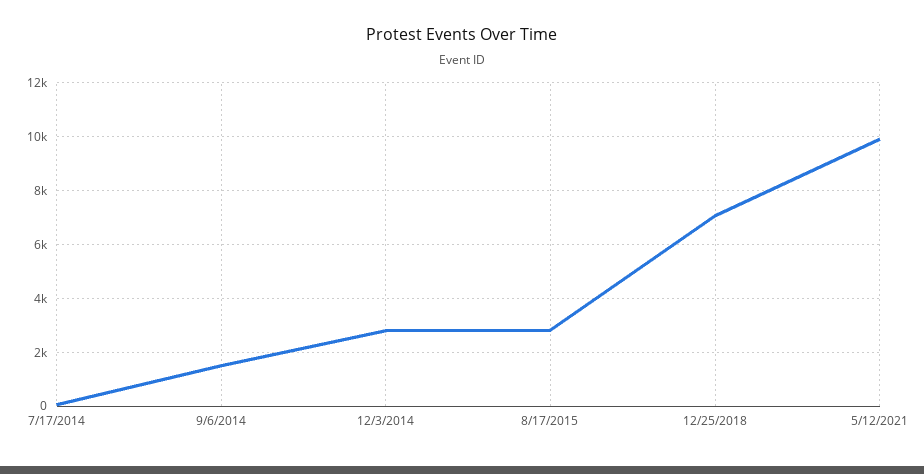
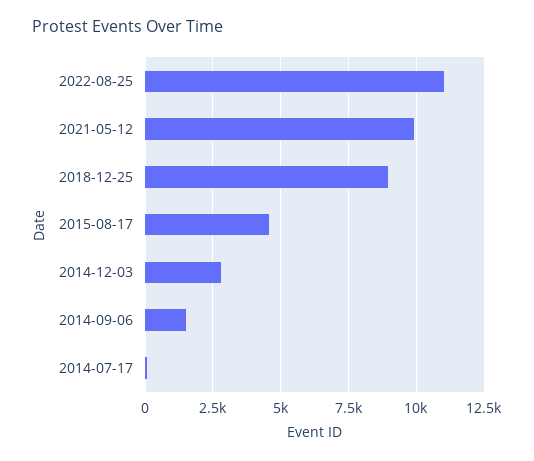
8/17/2015: 2750 -> 4500
12/25/2018: 7000 -> 9000
2022-08-25: none -> 11000

